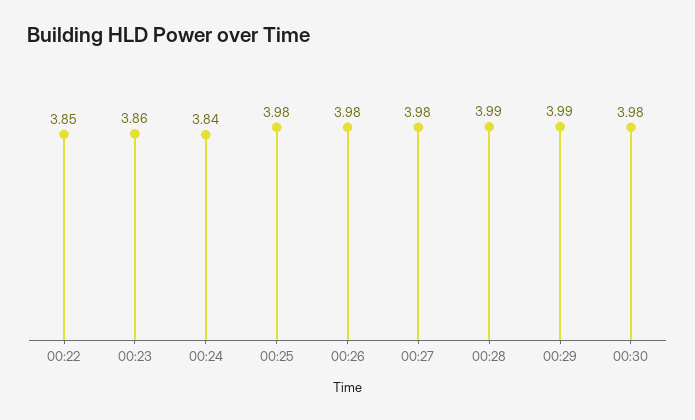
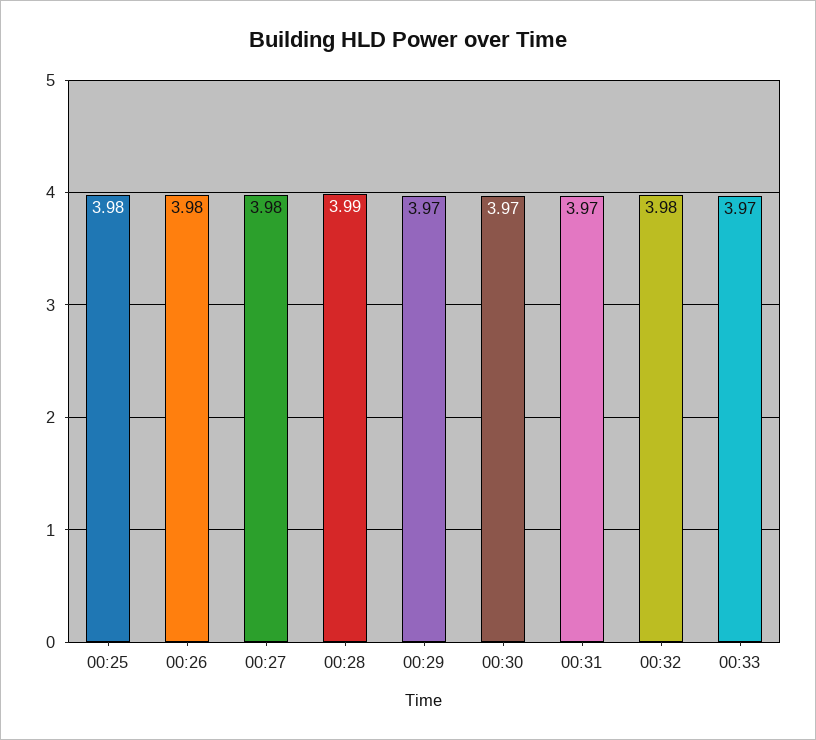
00:22: 3.85 -> none
00:23: 3.86 -> none
00:24: 3.84 -> none
00:29: 3.99 -> 3.97
00:30: 3.98 -> 3.97
00:31: none -> 3.97
00:32: none -> 3.98
00:33: none -> 3.97

